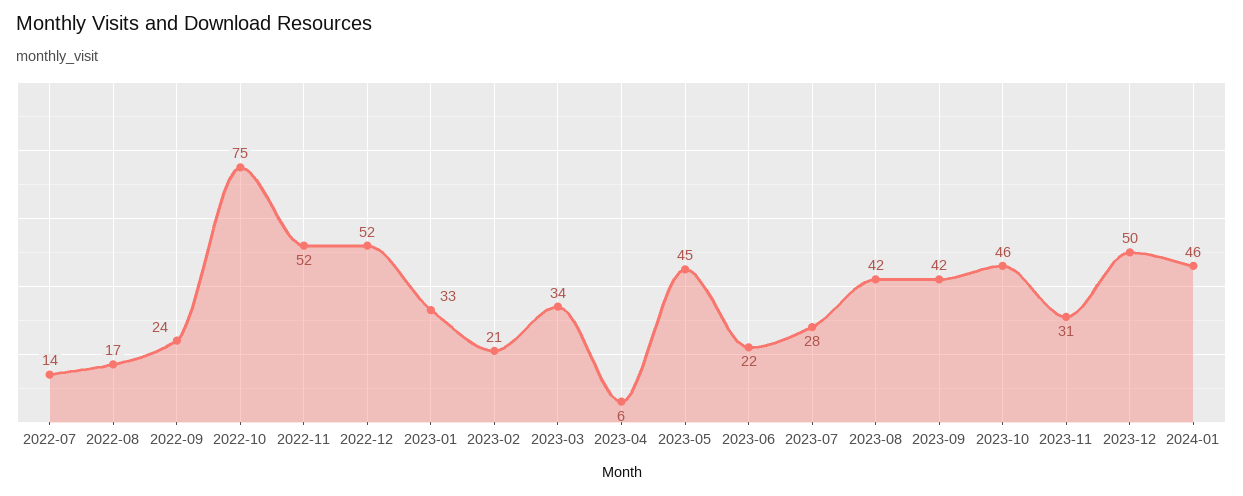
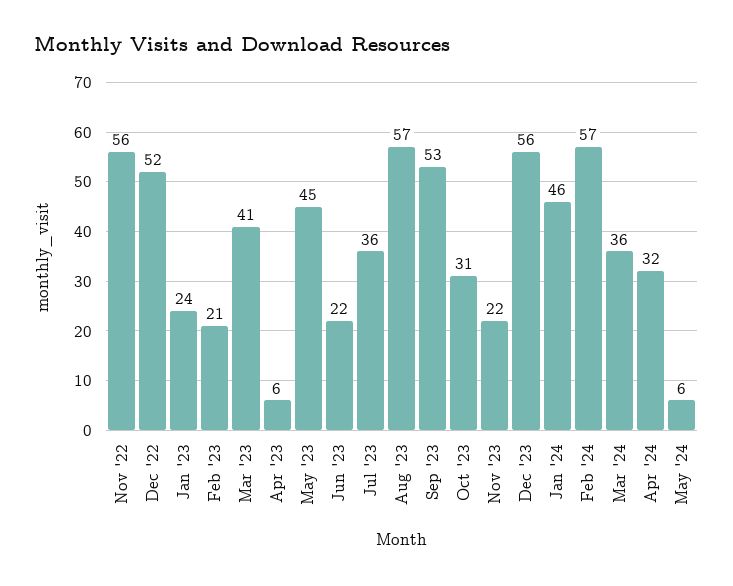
2022-07: 14 -> none
2022-08: 17 -> none
2022-09: 24 -> none
2022-10: 75 -> none
2022-11: 52 -> 56
2023-01: 33 -> 24
2023-03: 34 -> 41
2023-07: 28 -> 36
2023-08: 42 -> 57
2023-09: 42 -> 53
2023-10: 46 -> 31
2023-11: 31 -> 22
2023-12: 50 -> 56
Feb '24: none -> 57
Mar '24: none -> 36
Apr '24: none -> 32
May '24: none -> 6

